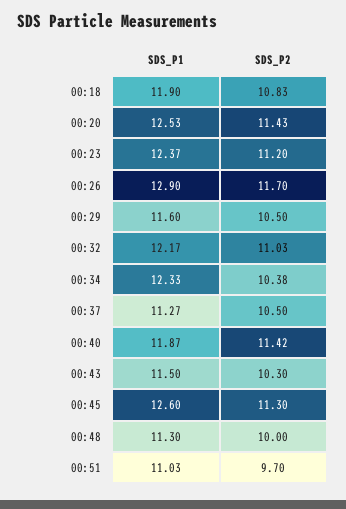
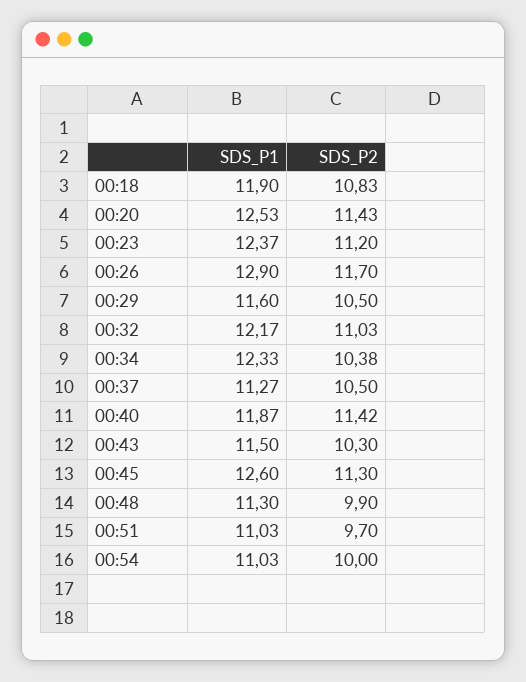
SDS_P2, 00:48: 10 -> 9.9
SDS_P1, 00:54: none -> 11.03
SDS_P2, 00:54: none -> 10

